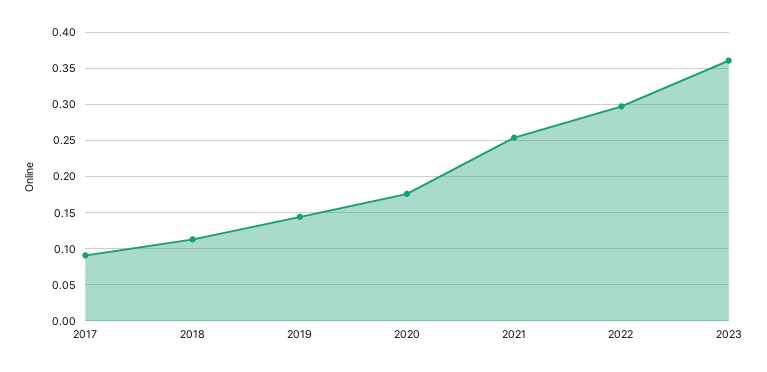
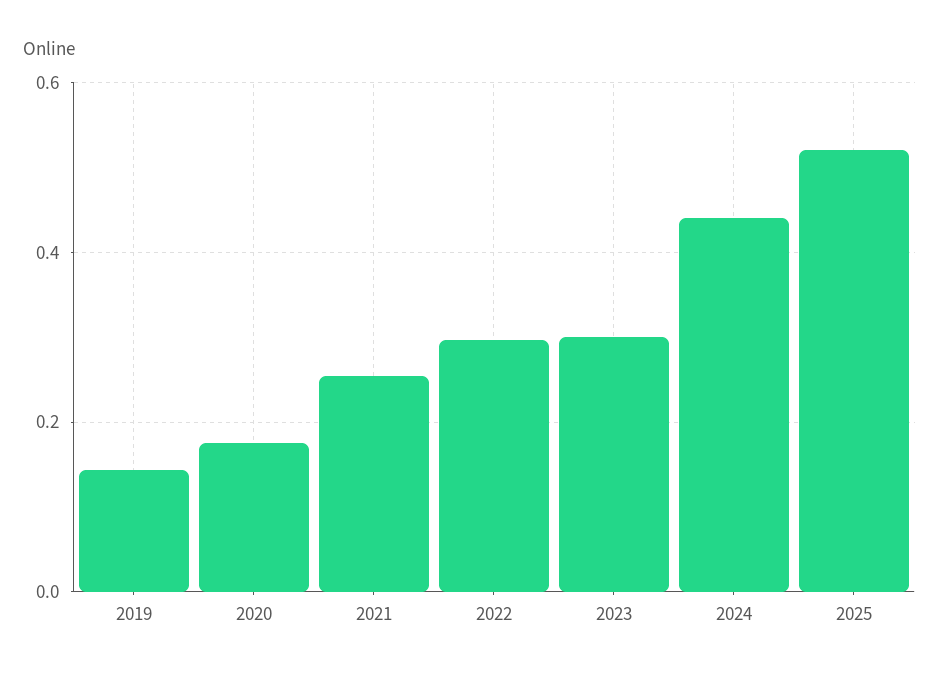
2017: 0.09 -> none
2018: 0.11 -> none
2023: 0.36 -> 0.3
2024: none -> 0.44
2025: none -> 0.52

